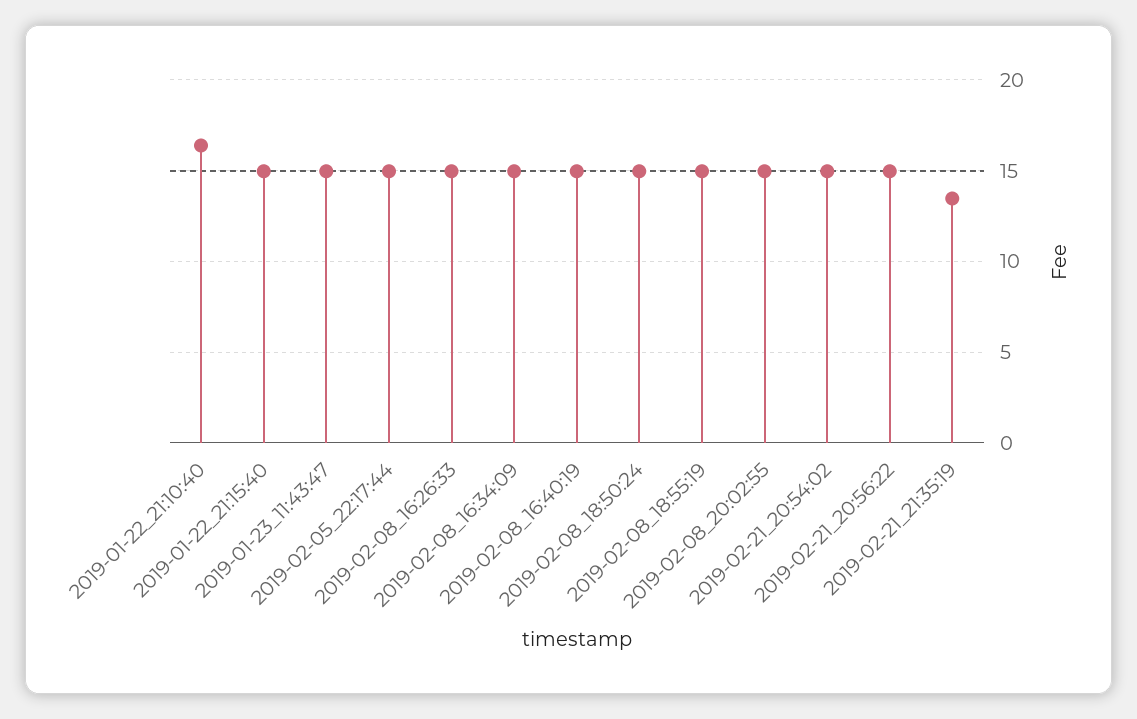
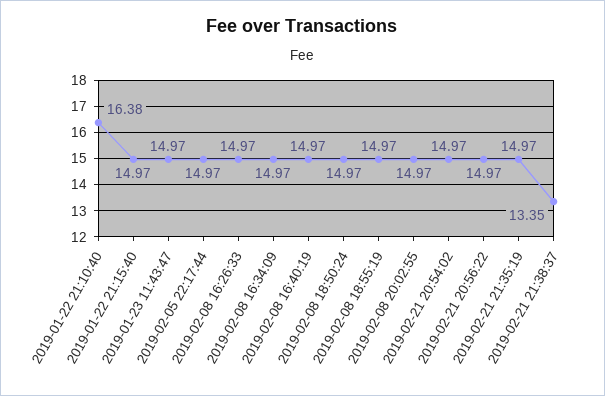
2019-02-21_21:35:19: 13.5 -> 14.97
2019-02-21 21:38:37: none -> 13.35

